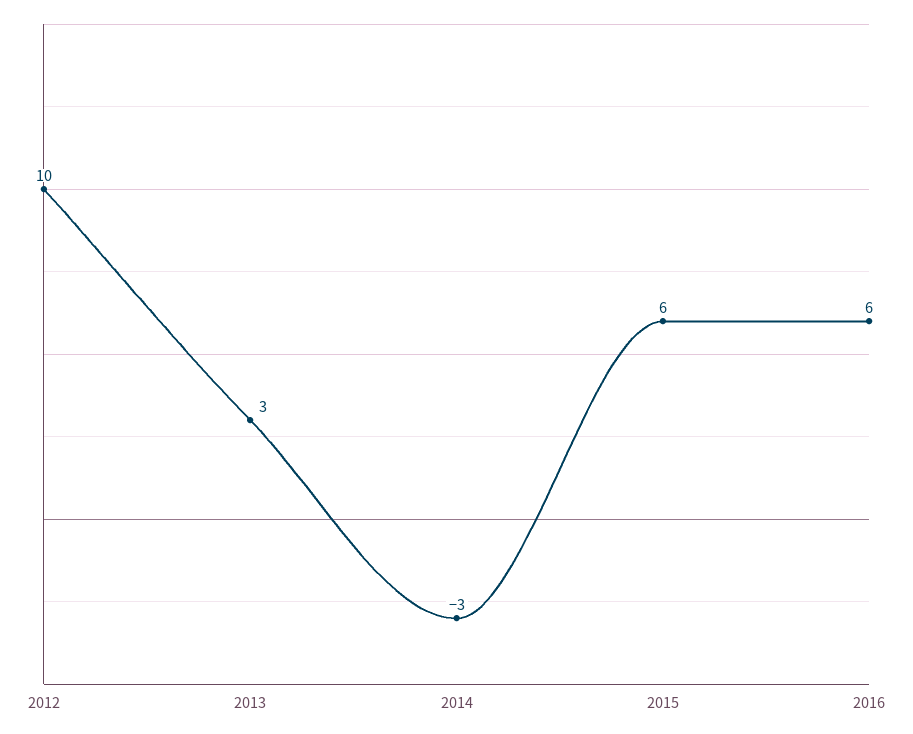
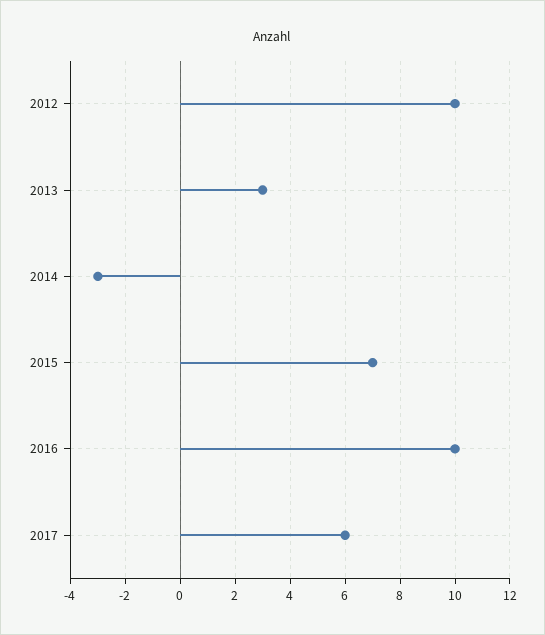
2015: 6 -> 7
2016: 6 -> 10
2017: none -> 6

